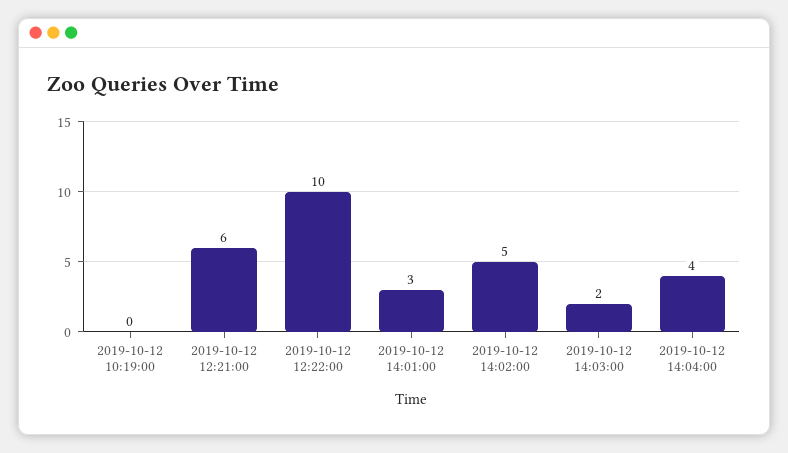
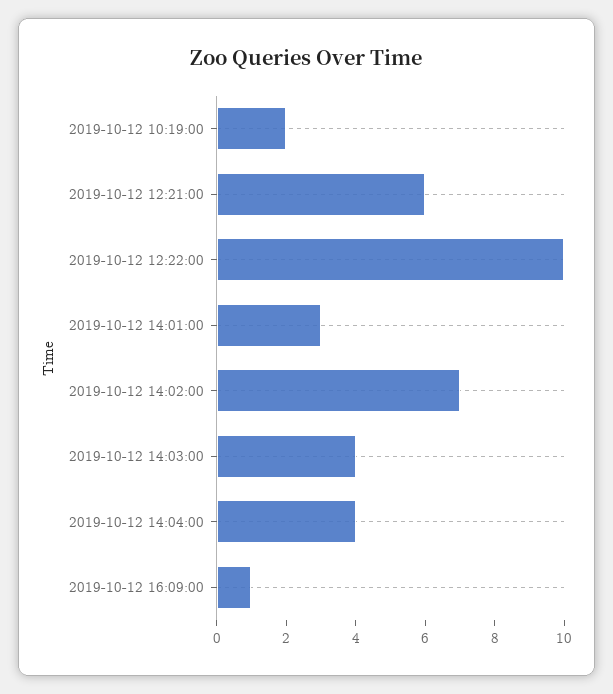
2019-10-12 10:19:00: 0 -> 2
2019-10-12 14:02:00: 5 -> 7
2019-10-12 14:03:00: 2 -> 4
2019-10-12 16:09:00: none -> 1

